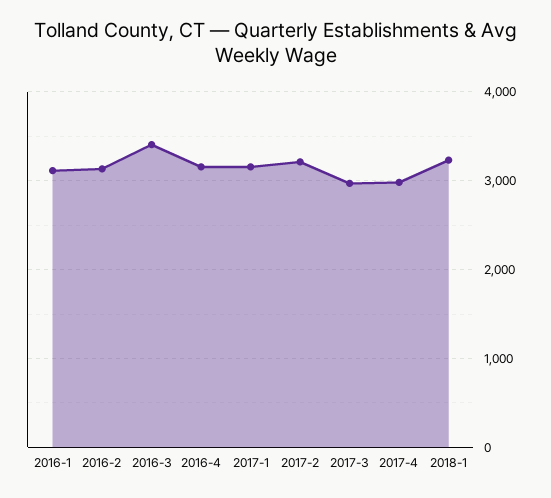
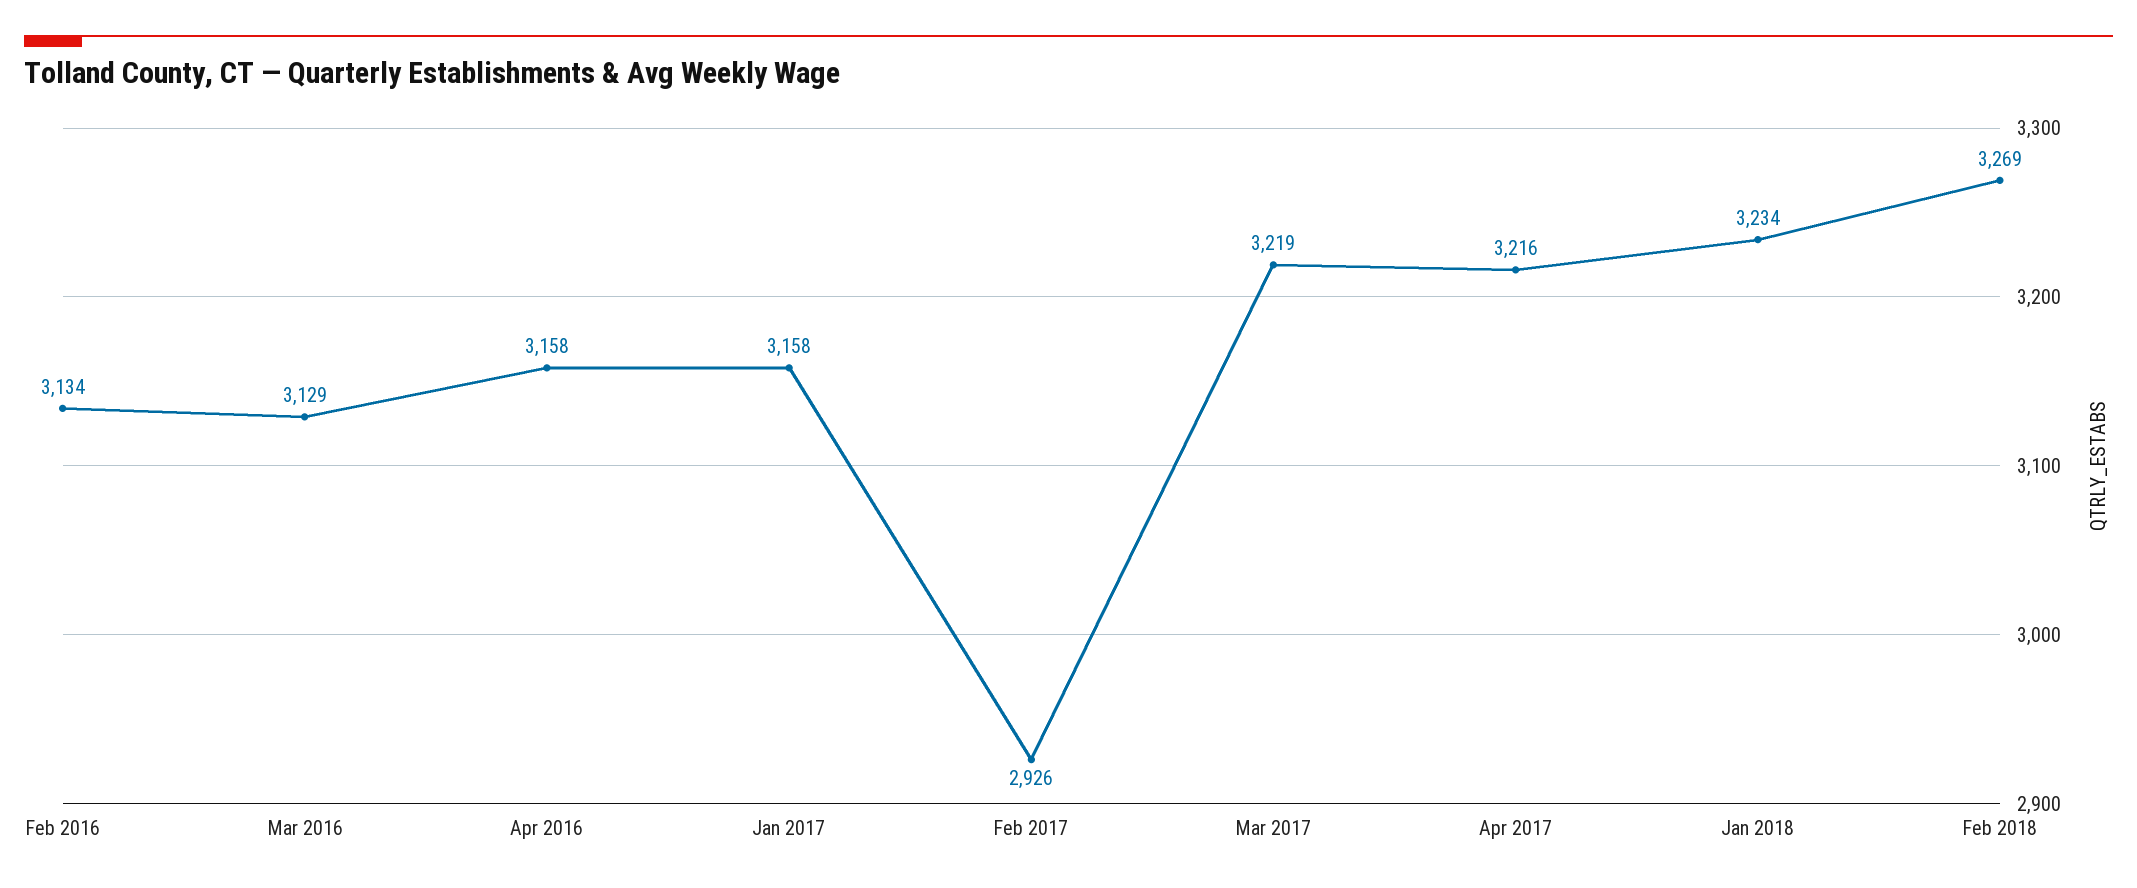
2016-1: 3100 -> none
2016-3: 3400 -> 3129
2017-2: 3200 -> 2926
2017-3: 3000 -> 3219
2017-4: 3000 -> 3216
Feb 2018: none -> 3269

